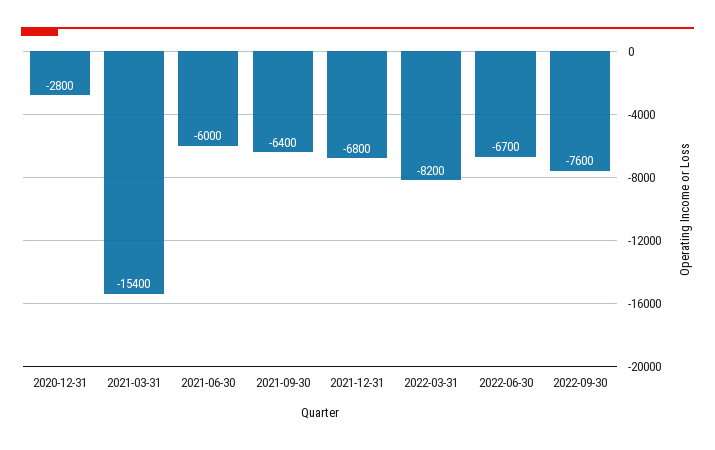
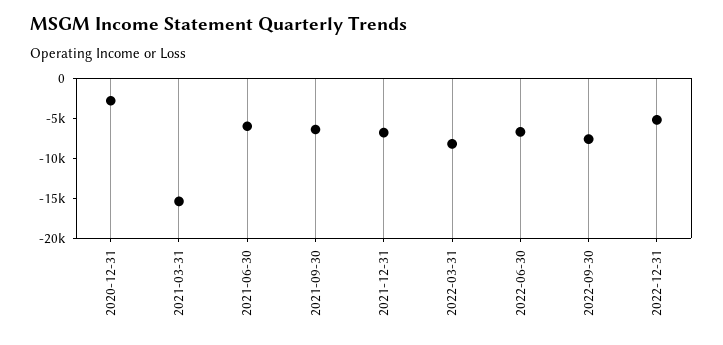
2022-12-31: none -> -5000

